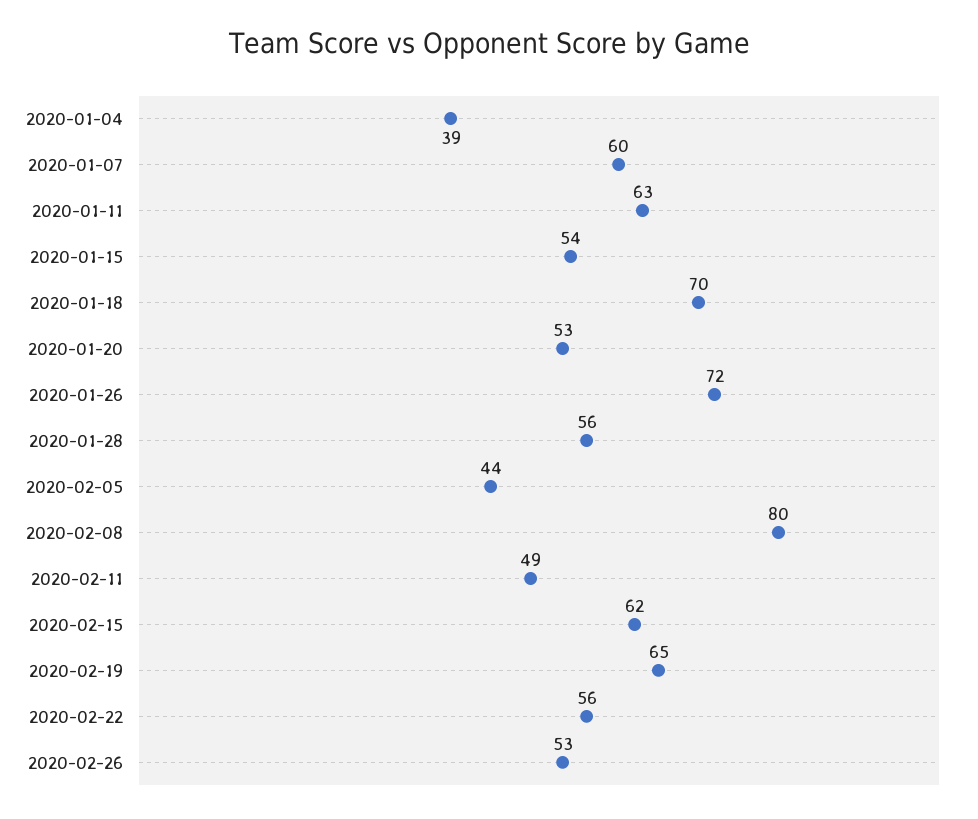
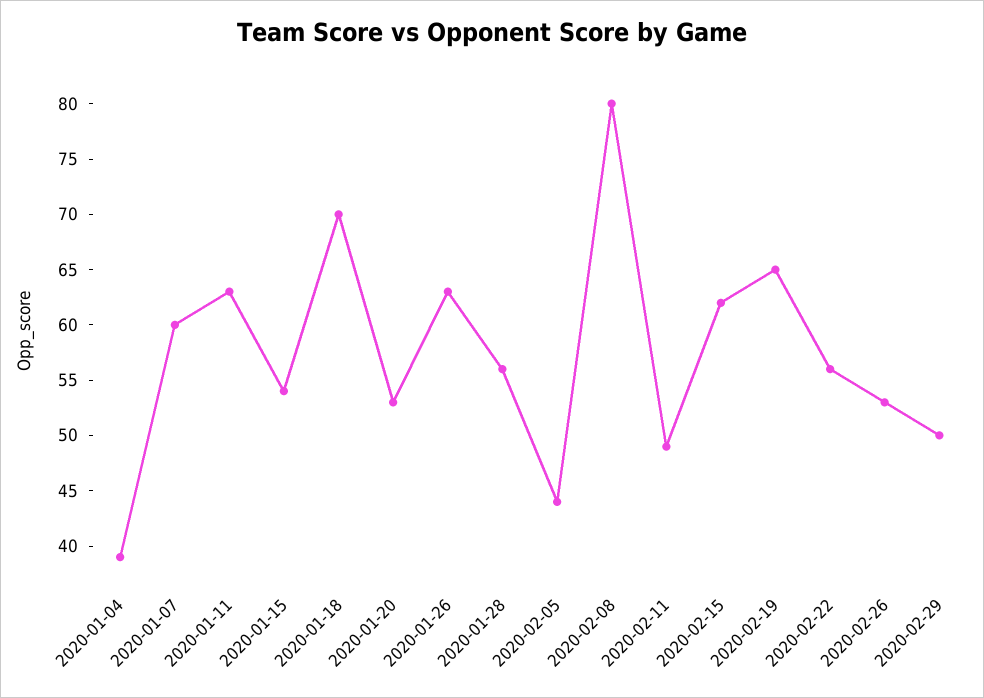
2020-01-26: 72 -> 63
2020-02-29: none -> 50

